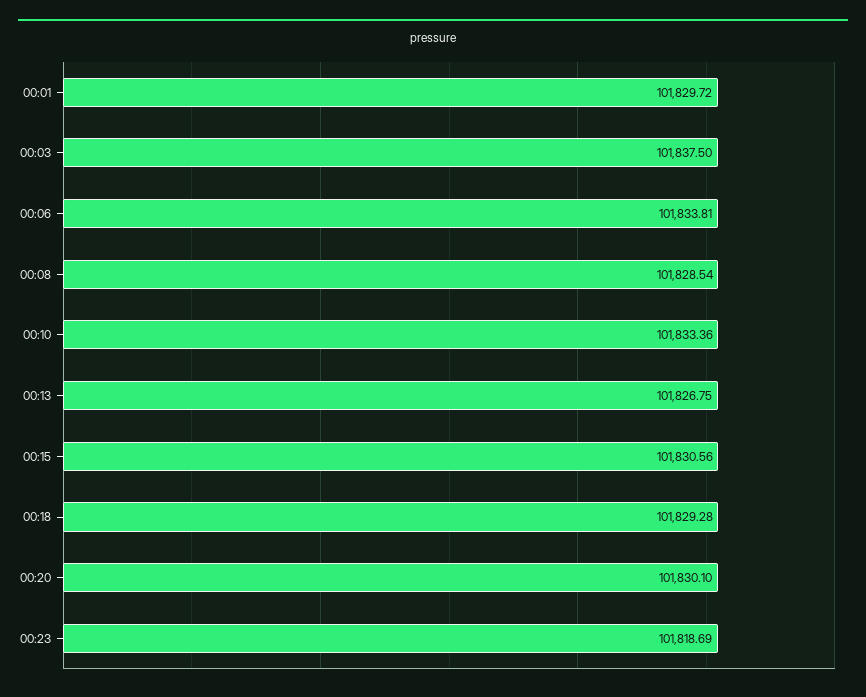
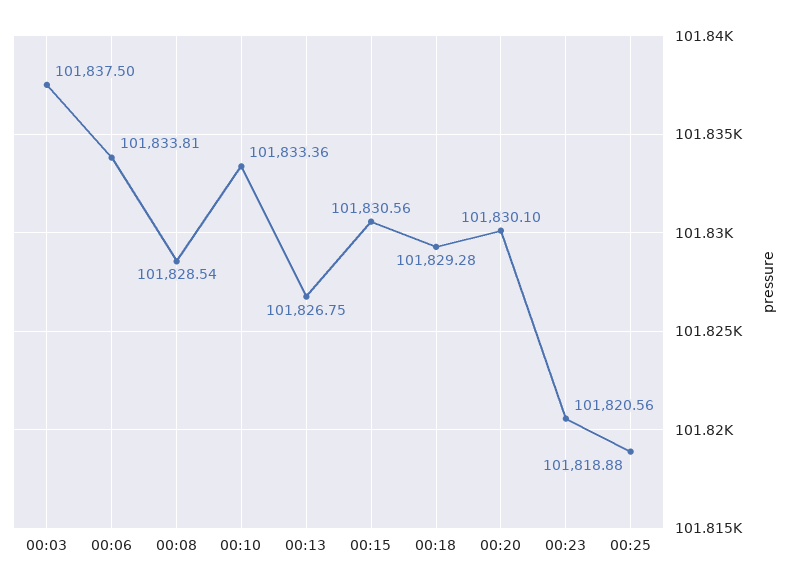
00:01: 101829.72 -> none
00:23: 101818.69 -> 101820.56
00:25: none -> 101818.88

